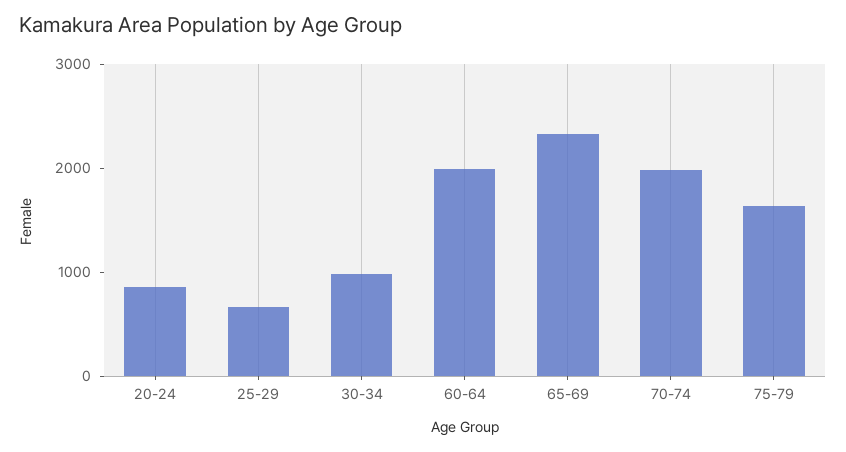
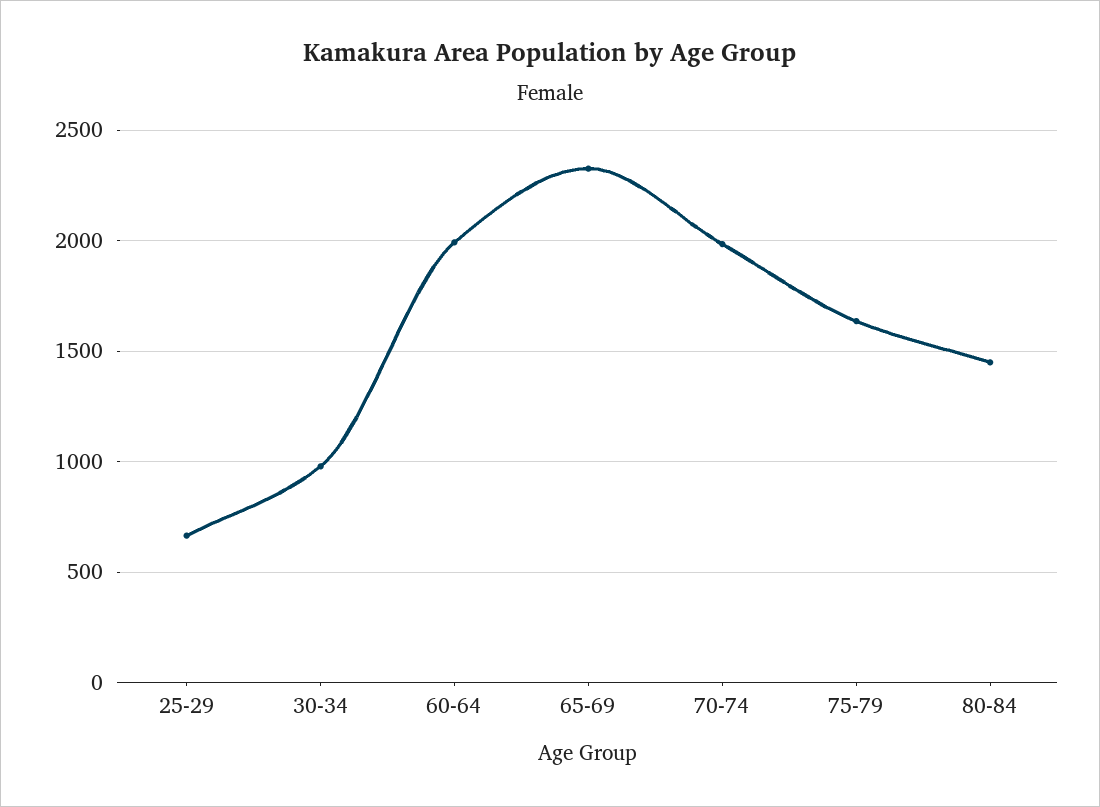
20-24: 800 -> none
80-84: none -> 1450

